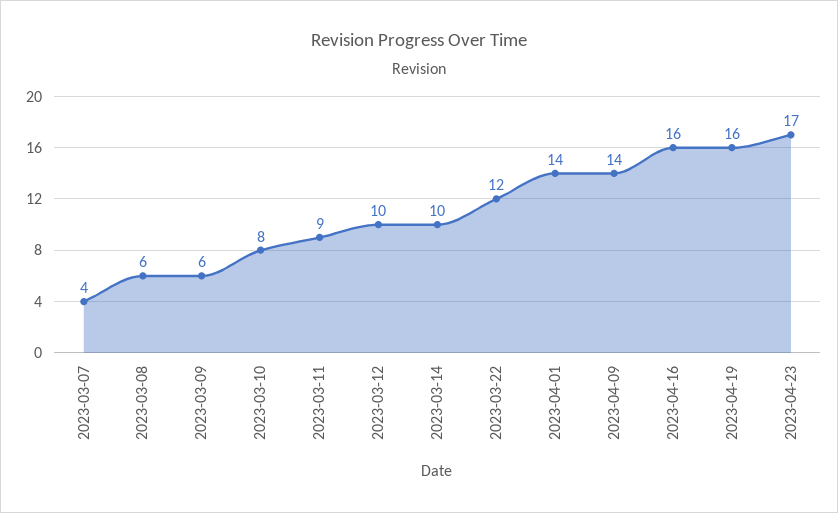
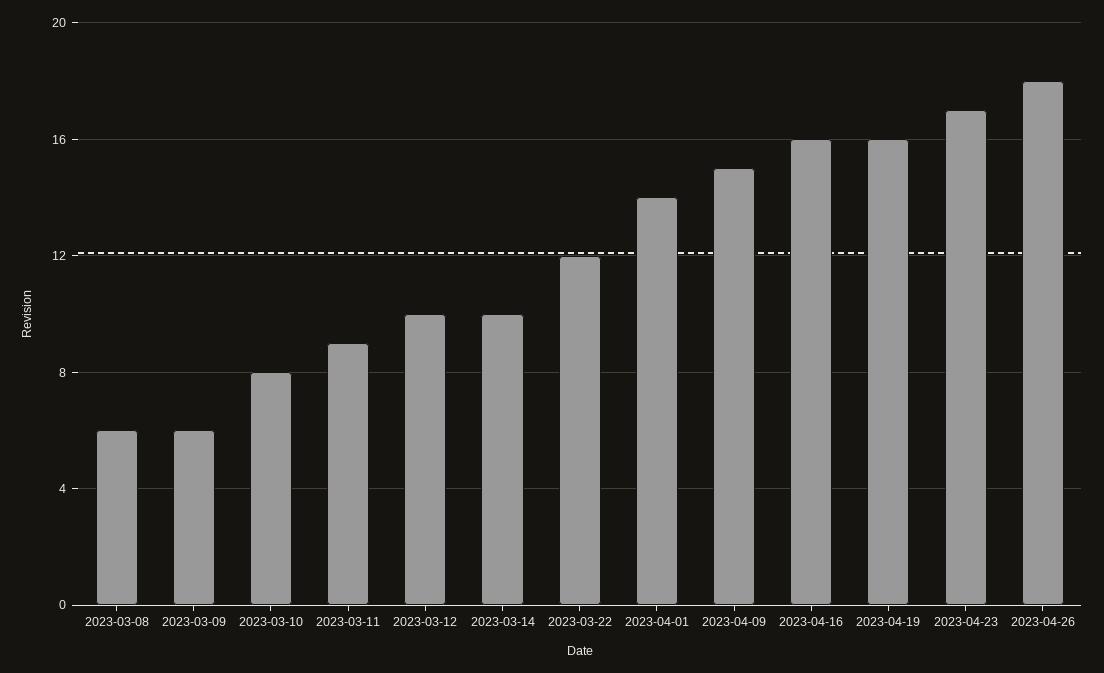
2023-03-07: 4 -> none
2023-04-09: 14 -> 15
2023-04-26: none -> 18

